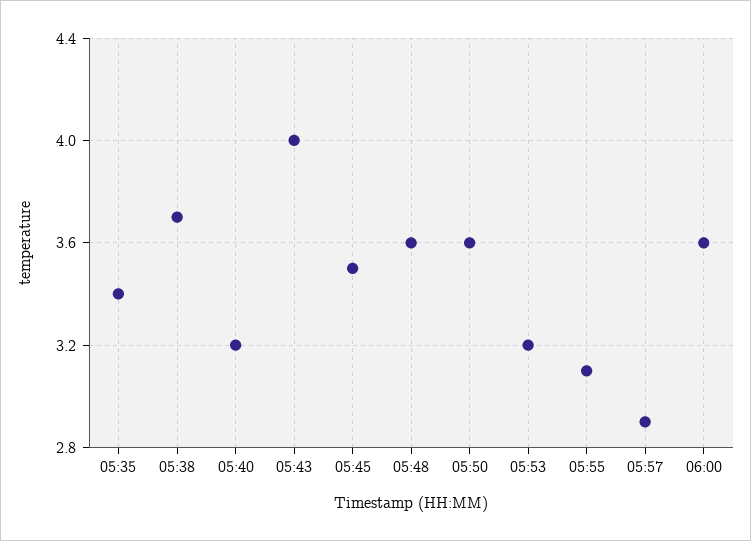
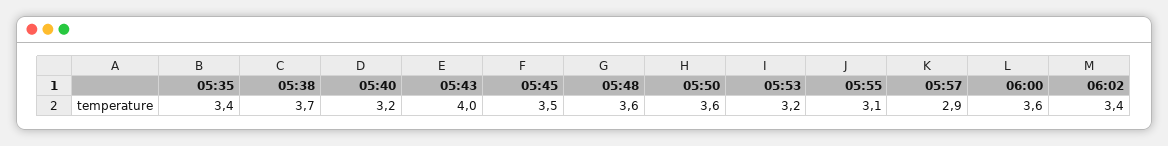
06:02: none -> 3.4

